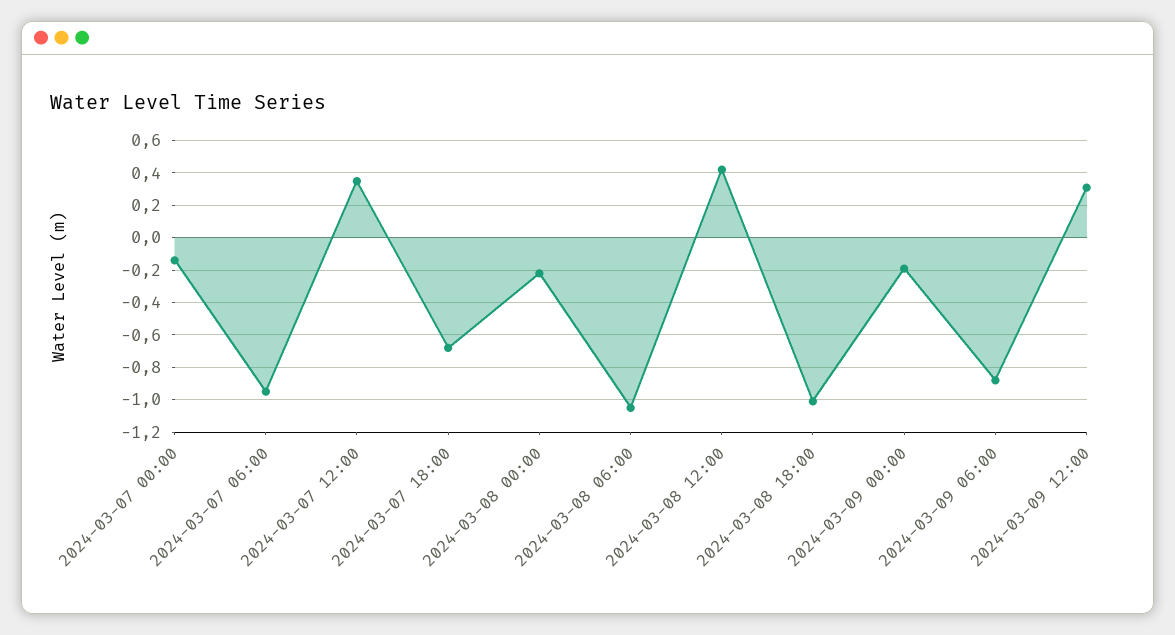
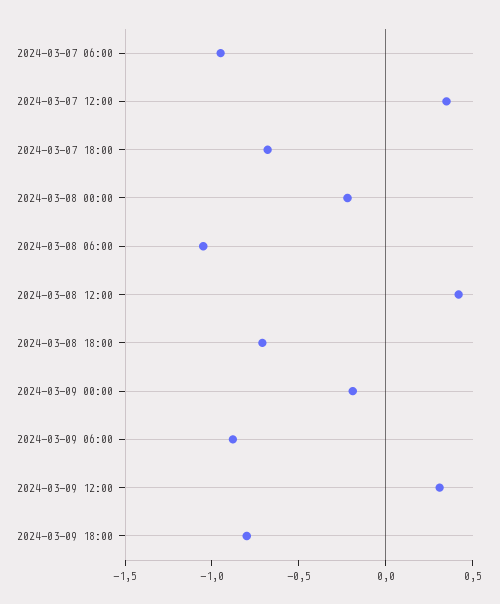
2024-03-07 00:00: -0.15 -> none
2024-03-08 18:00: -1 -> -0.7
2024-03-09 18:00: none -> -0.8

